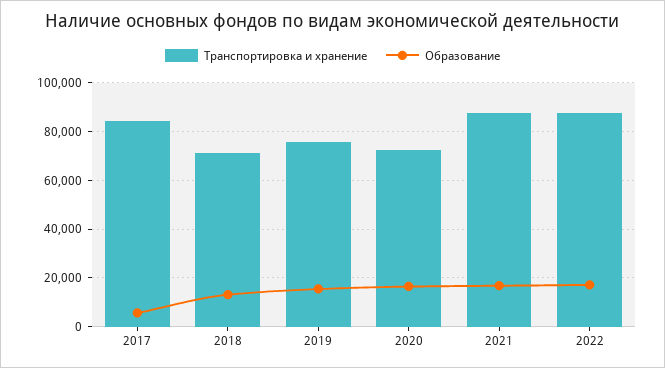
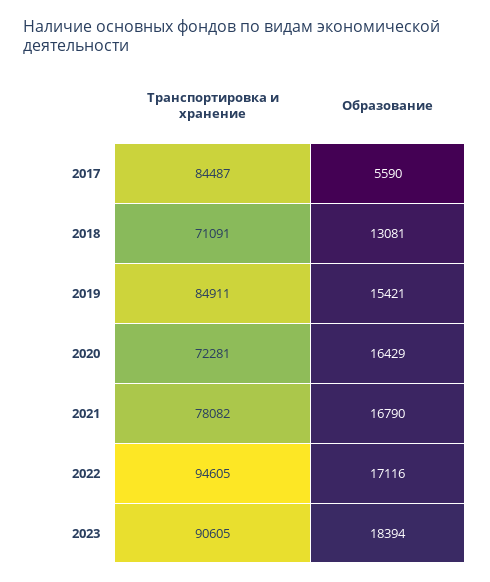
Транспортировка и хранение, 2019: 75000 -> 84911
Транспортировка и хранение, 2021: 87500 -> 78082
Транспортировка и хранение, 2022: 87500 -> 94605
Транспортировка и хранение, 2023: none -> 90605
Образование, 2023: none -> 18394

